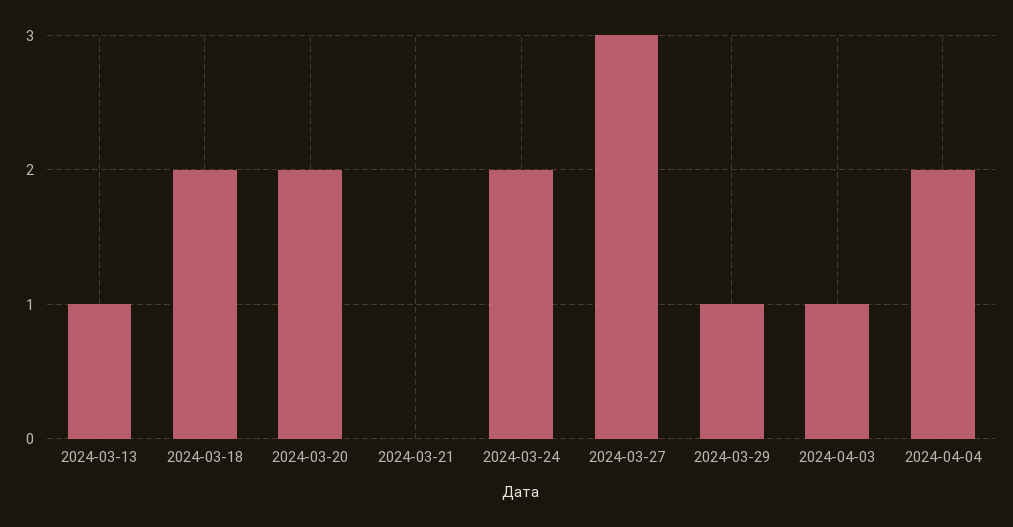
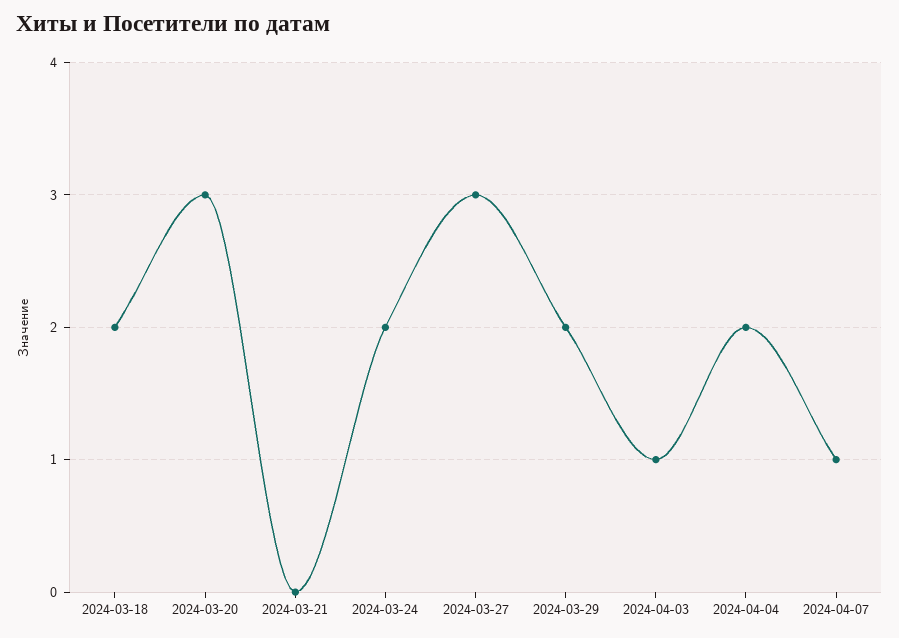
2024-03-13: 1 -> none
2024-03-20: 2 -> 3
2024-03-29: 1 -> 2
2024-04-07: none -> 1

